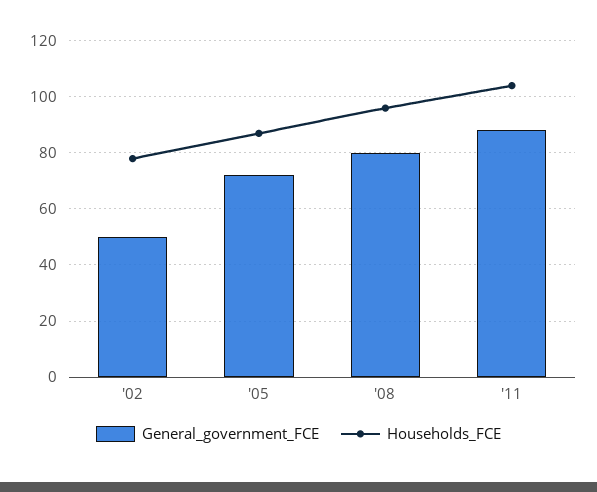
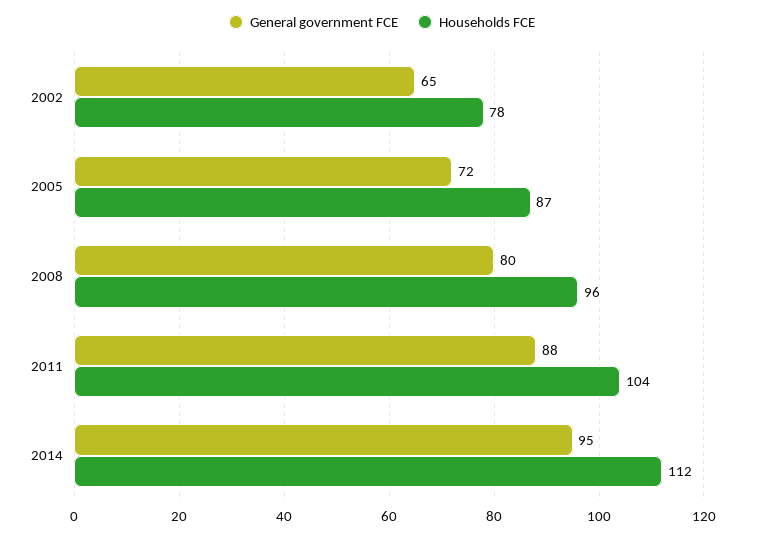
General_government_FCE, '02: 50 -> 65
General_government_FCE, 2014: none -> 95
Households_FCE, 2014: none -> 112

